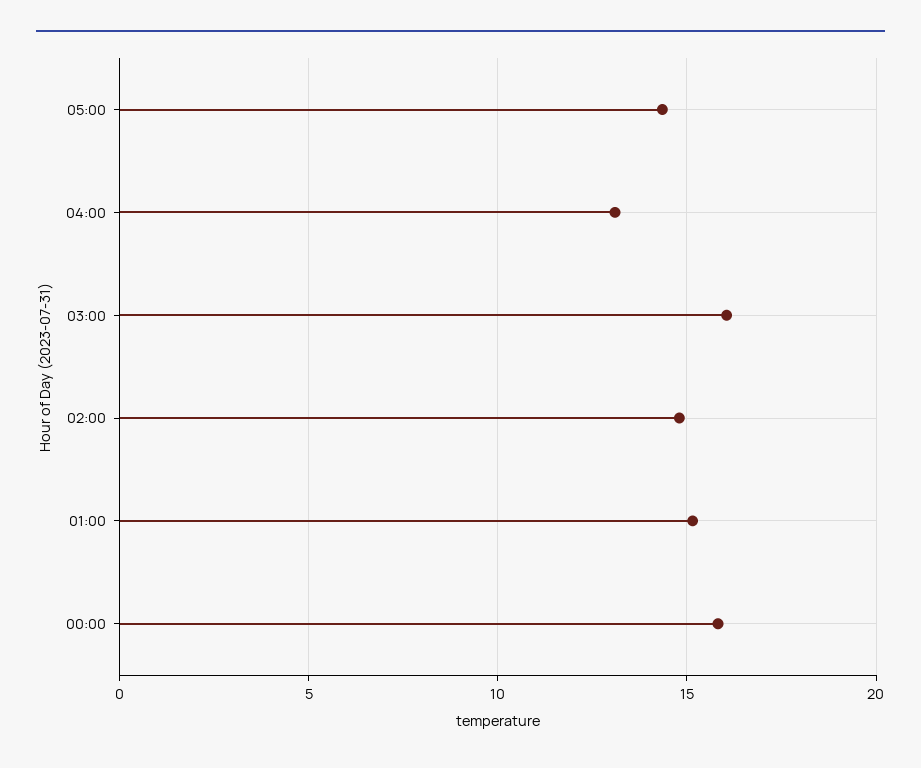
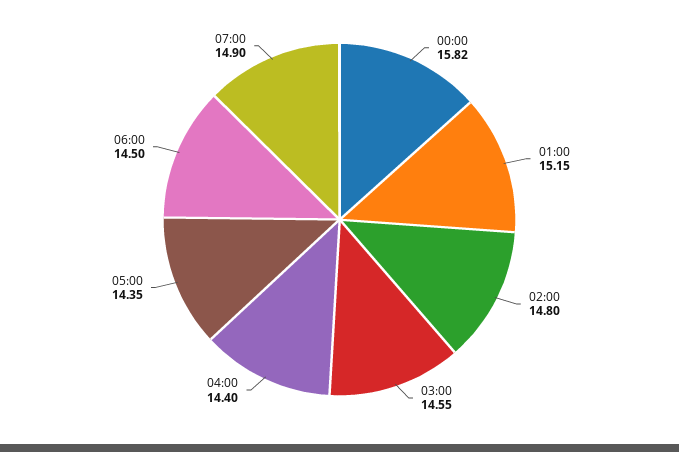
04:00: 13 -> 14.4
03:00: 16 -> 14.55
06:00: none -> 14.5
07:00: none -> 14.9

